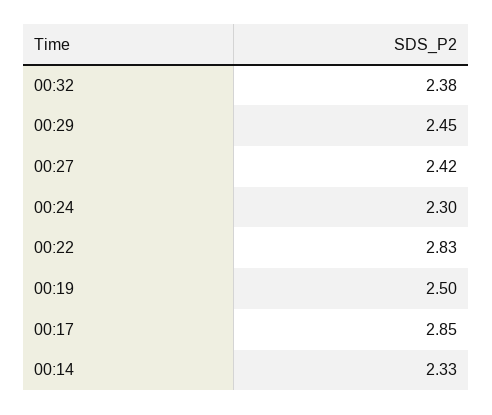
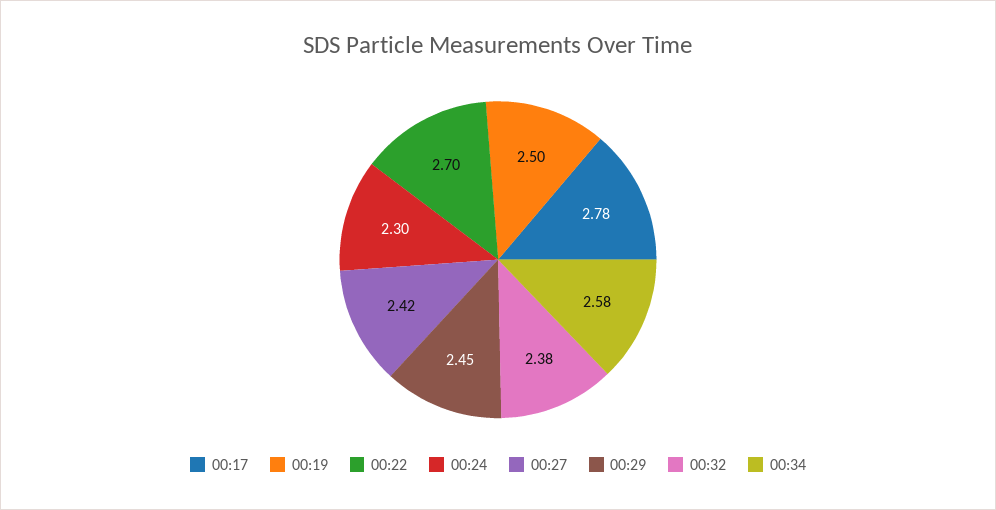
00:22: 2.83 -> 2.7
00:17: 2.85 -> 2.78
00:14: 2.33 -> none
00:34: none -> 2.58

